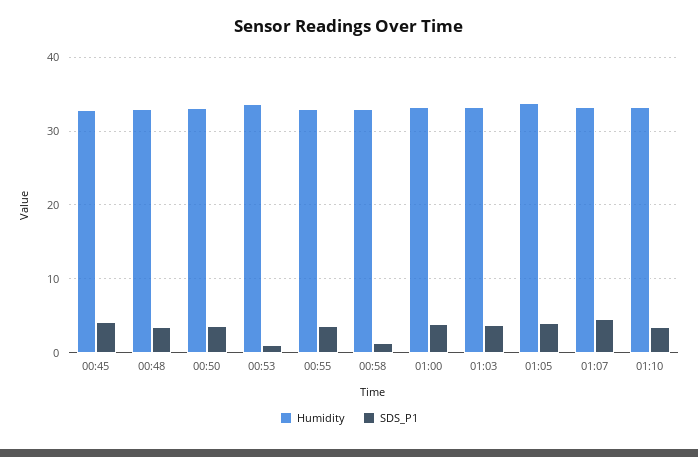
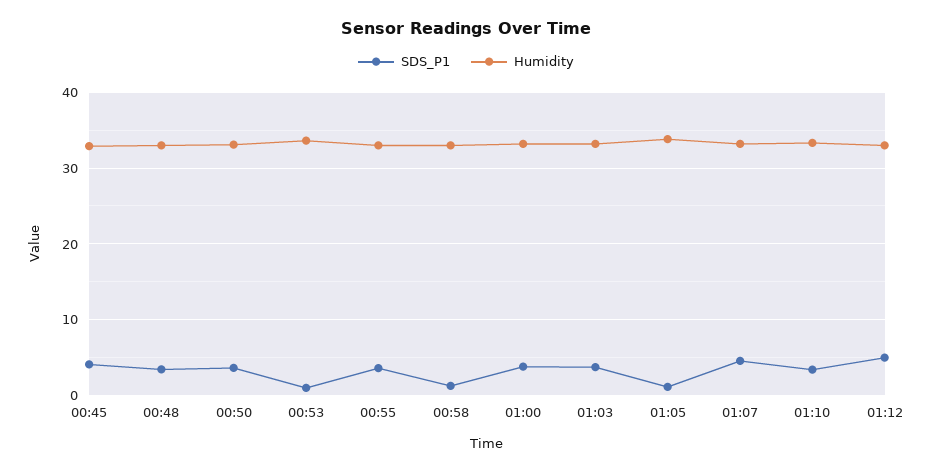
SDS_P1, 01:05: 4 -> 1
SDS_P1, 01:12: none -> 5
Humidity, 01:12: none -> 33

